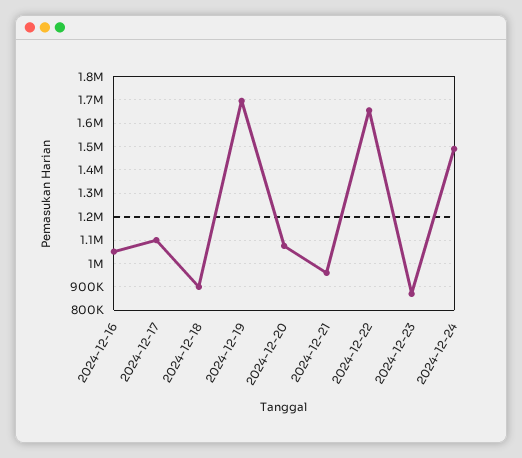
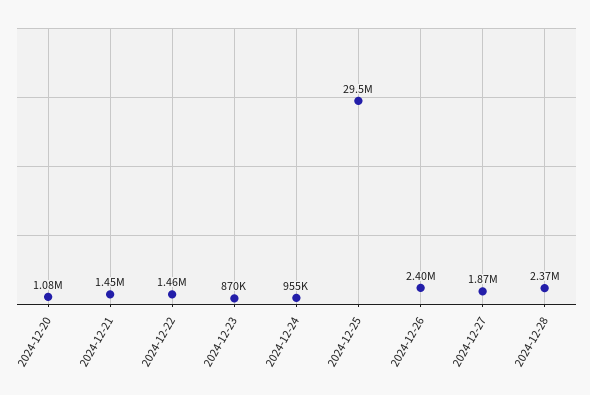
2024-12-16: 1050000 -> none
2024-12-17: 1100000 -> none
2024-12-18: 900000 -> none
2024-12-19: 1700000 -> none
2024-12-21: 950000 -> 1450000
2024-12-22: 1650000 -> 1460000
2024-12-24: 1500000 -> 955000
2024-12-25: none -> 29500000
2024-12-26: none -> 2400000
2024-12-27: none -> 1870000
2024-12-28: none -> 2370000

